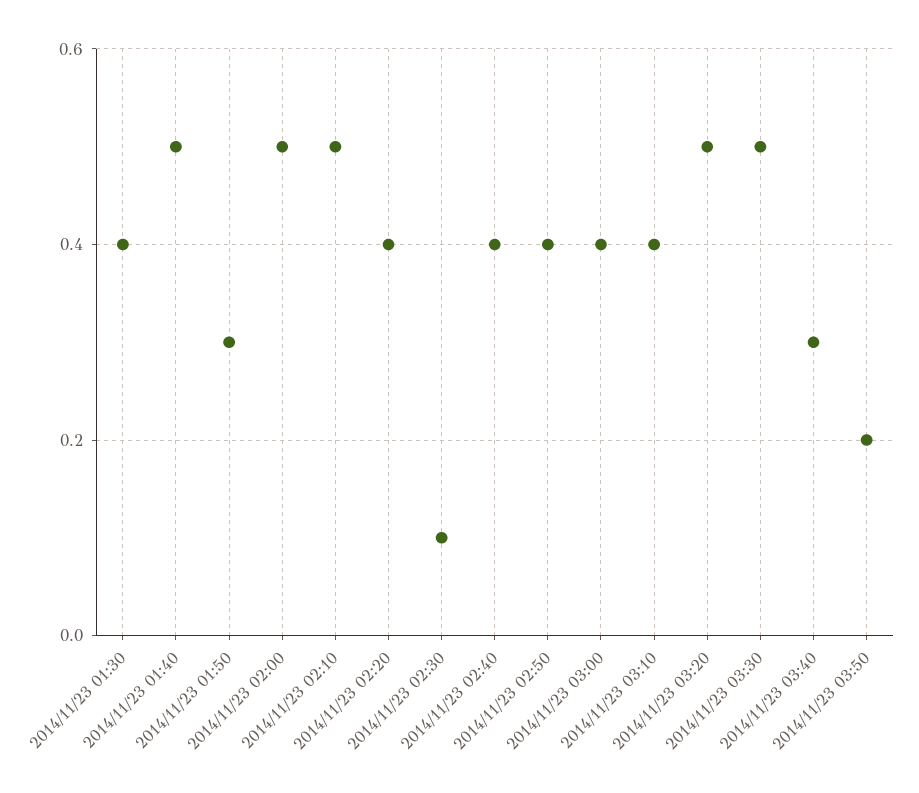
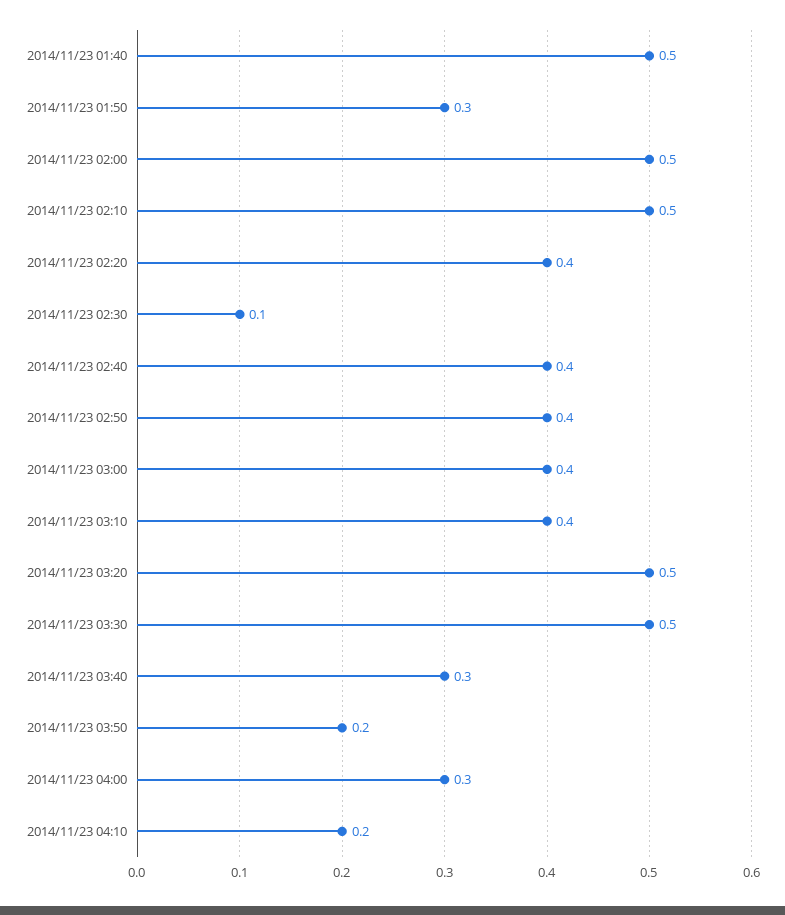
2014/11/23 01:30: 0.4 -> none
2014/11/23 04:00: none -> 0.3
2014/11/23 04:10: none -> 0.2

